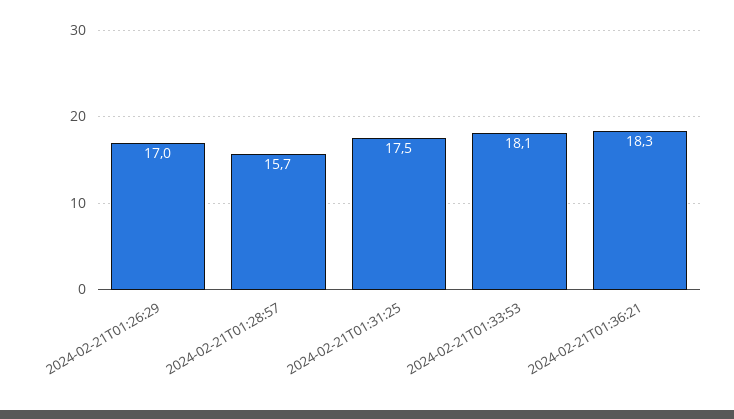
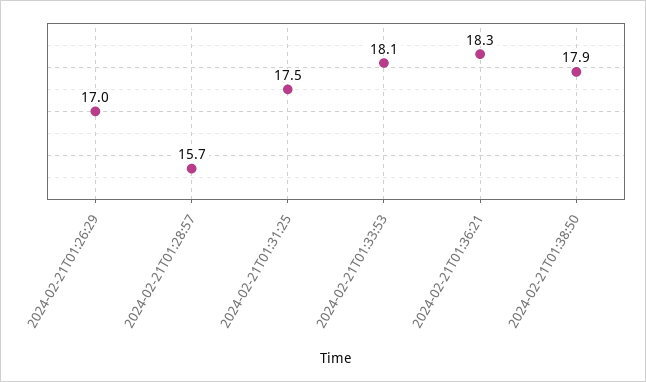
2024-02-21T01:38:50: none -> 17.9

